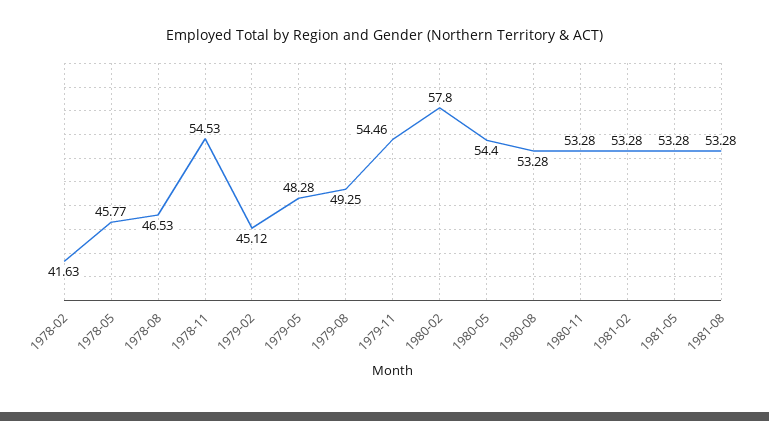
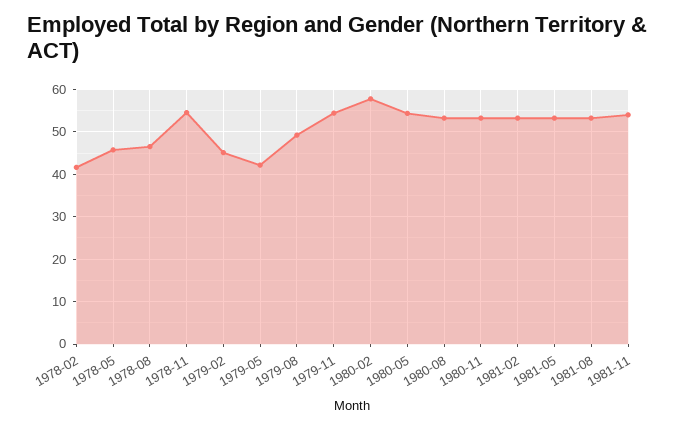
1979-05: 48.28 -> 42
1981-11: none -> 54

